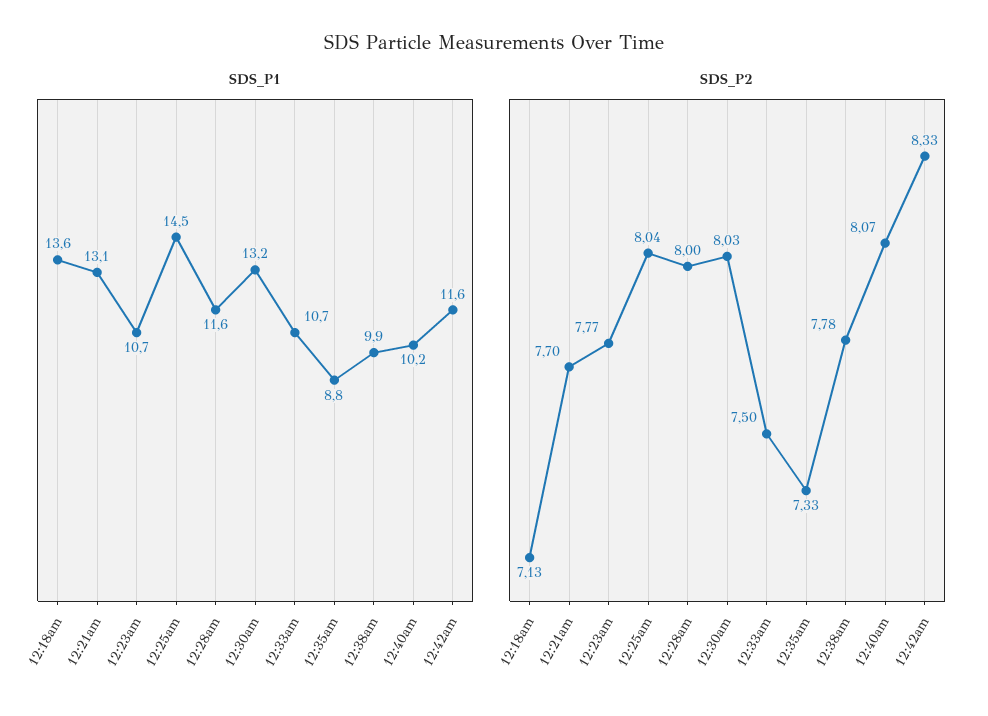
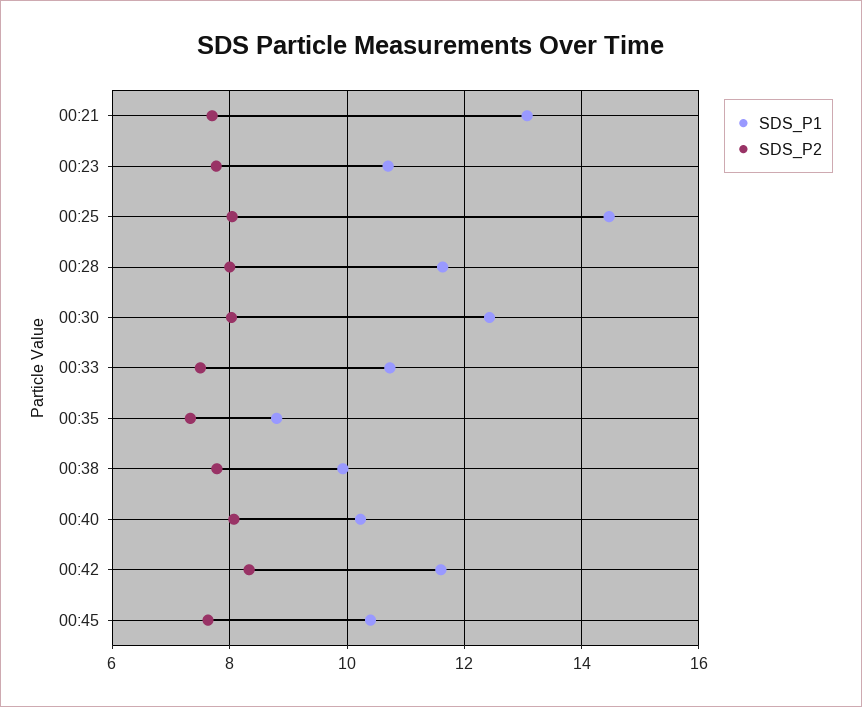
SDS_P1, 12:18am: 13.6 -> none
SDS_P1, 12:30am: 13.2 -> 12.4
SDS_P2, 12:18am: 7.13 -> none
SDS_P1, 00:45: none -> 10.4
SDS_P2, 00:45: none -> 7.6

